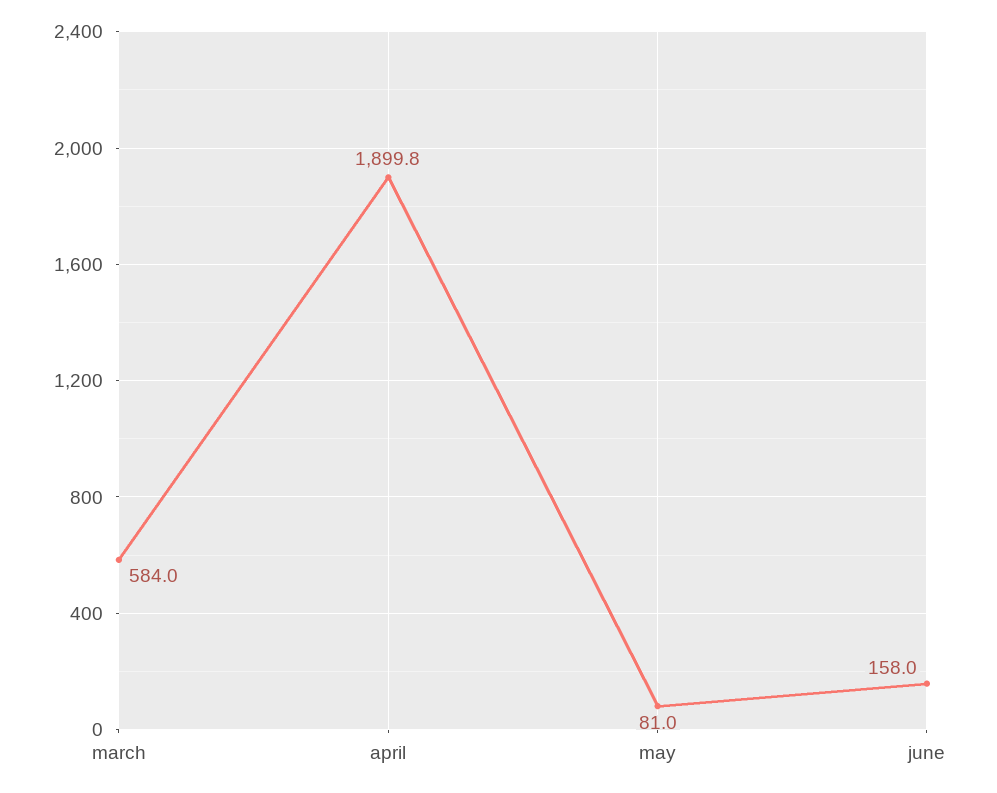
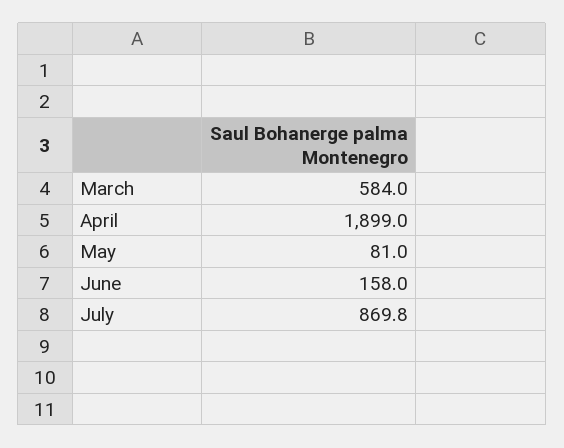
april: 1899.8 -> 1899
July: none -> 869.8

